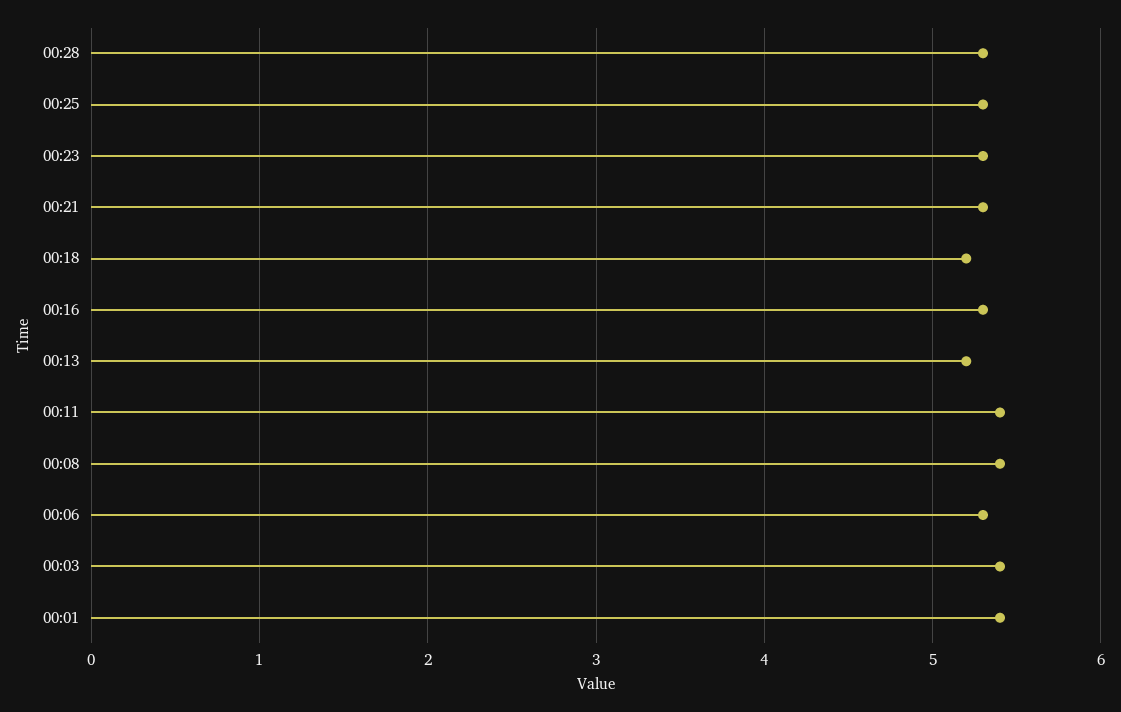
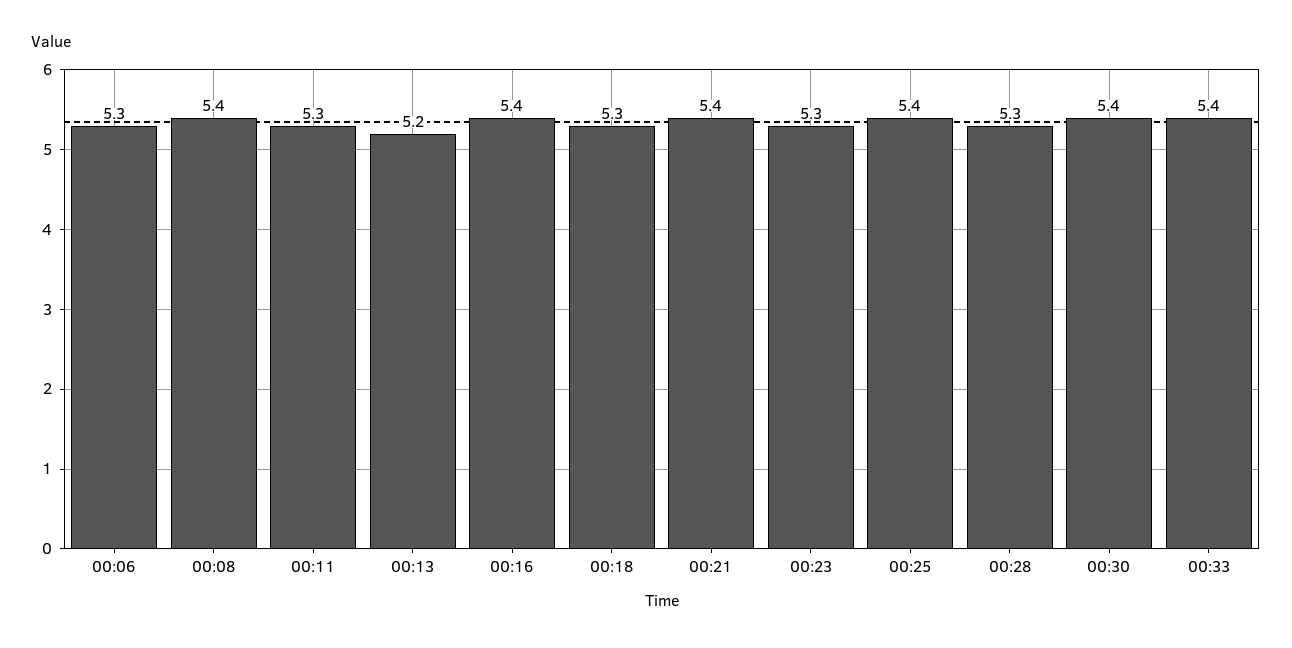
00:25: 5.3 -> 5.4
00:21: 5.3 -> 5.4
00:18: 5.2 -> 5.3
00:16: 5.3 -> 5.4
00:11: 5.4 -> 5.3
00:03: 5.4 -> none
00:01: 5.4 -> none
00:30: none -> 5.4
00:33: none -> 5.4

